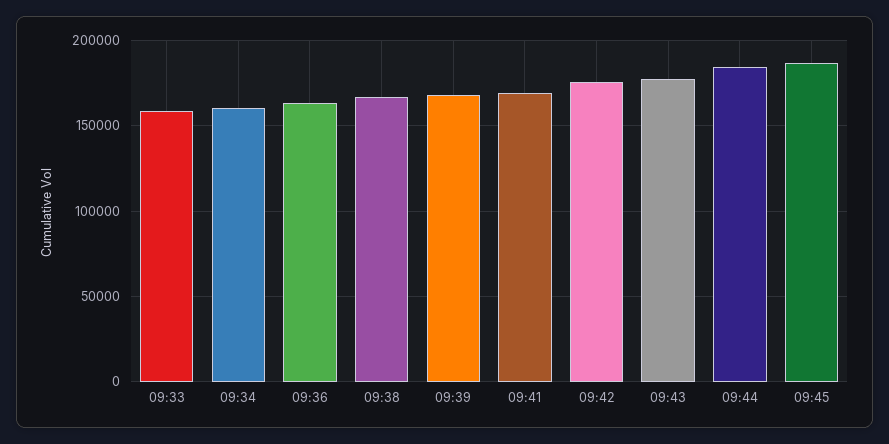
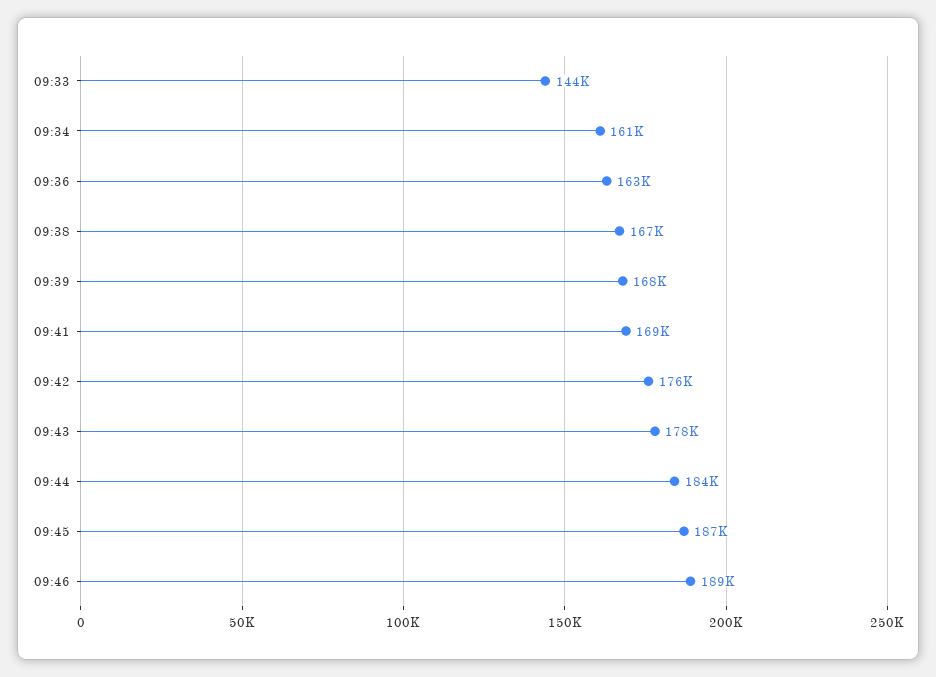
09:33: 160000 -> 144000
09:46: none -> 189000

